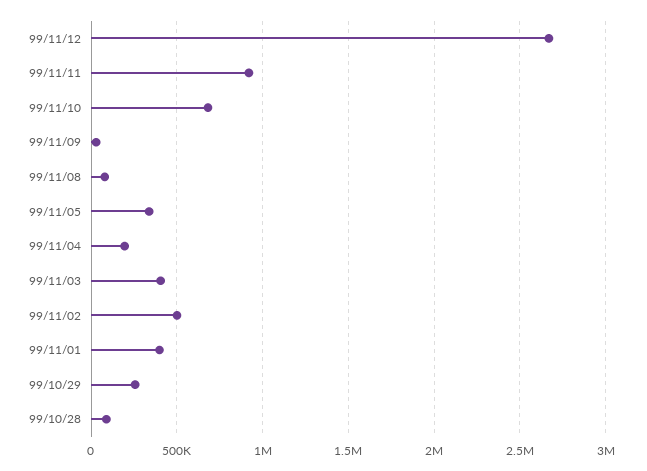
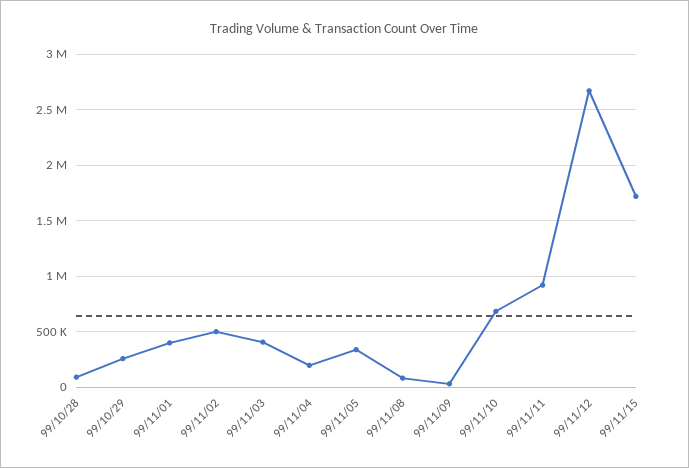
99/11/15: none -> 1700000

